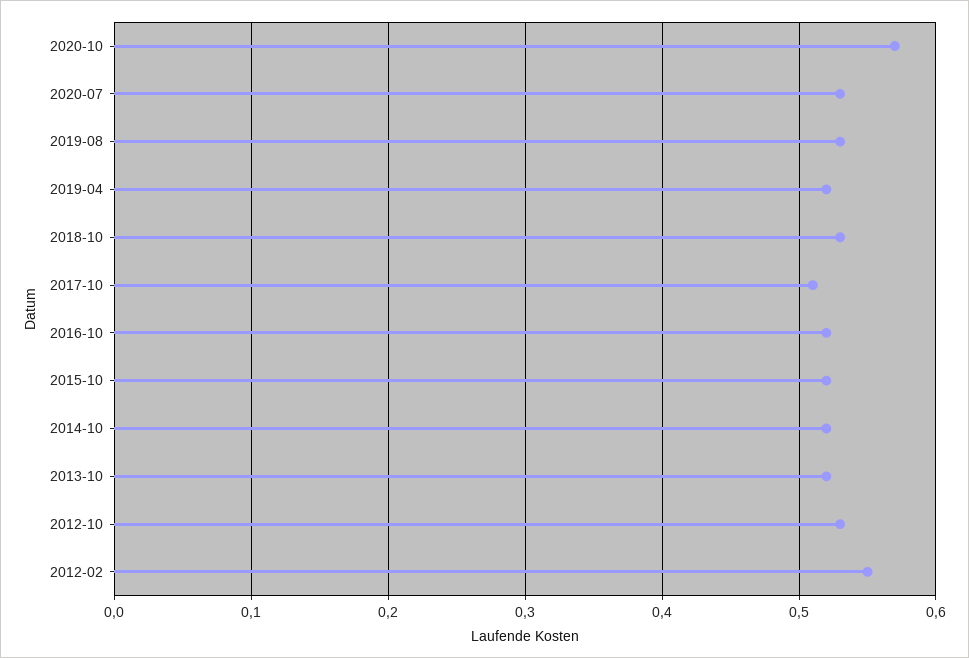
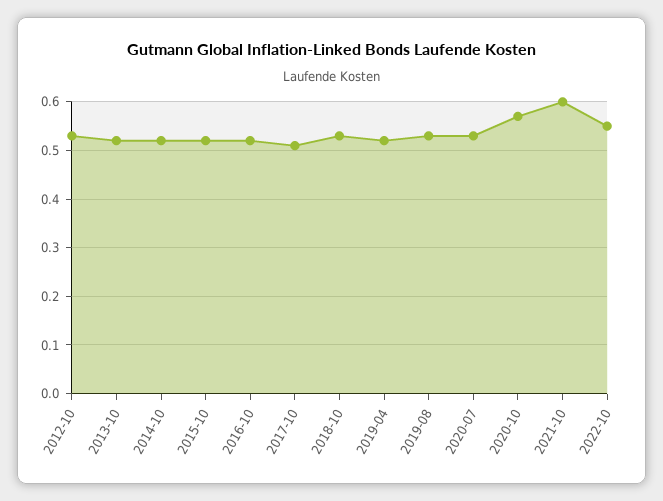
2012-02: 0.55 -> none
2021-10: none -> 0.6
2022-10: none -> 0.55

